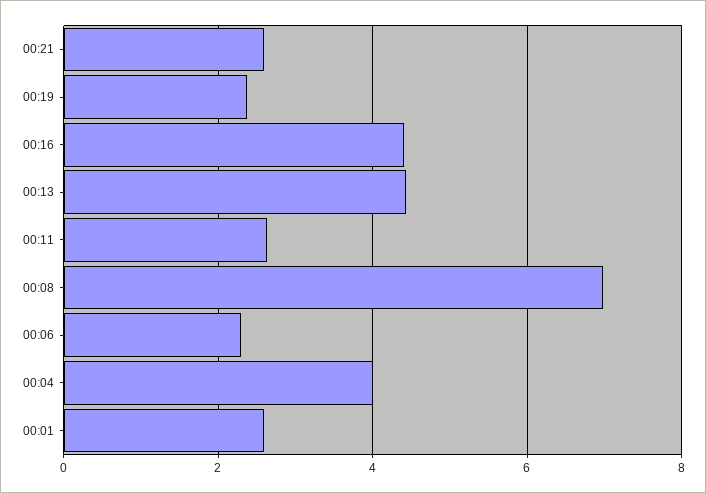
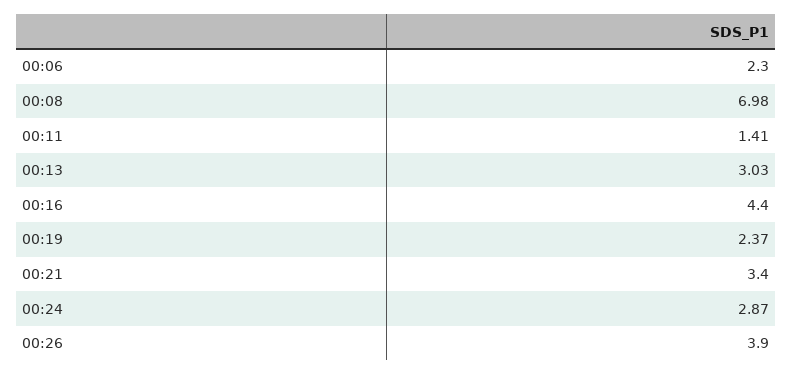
00:21: 2.6 -> 3.4
00:13: 4.4 -> 3.03
00:11: 2.6 -> 1.41
00:04: 4 -> none
00:01: 2.6 -> none
00:24: none -> 2.87
00:26: none -> 3.9

